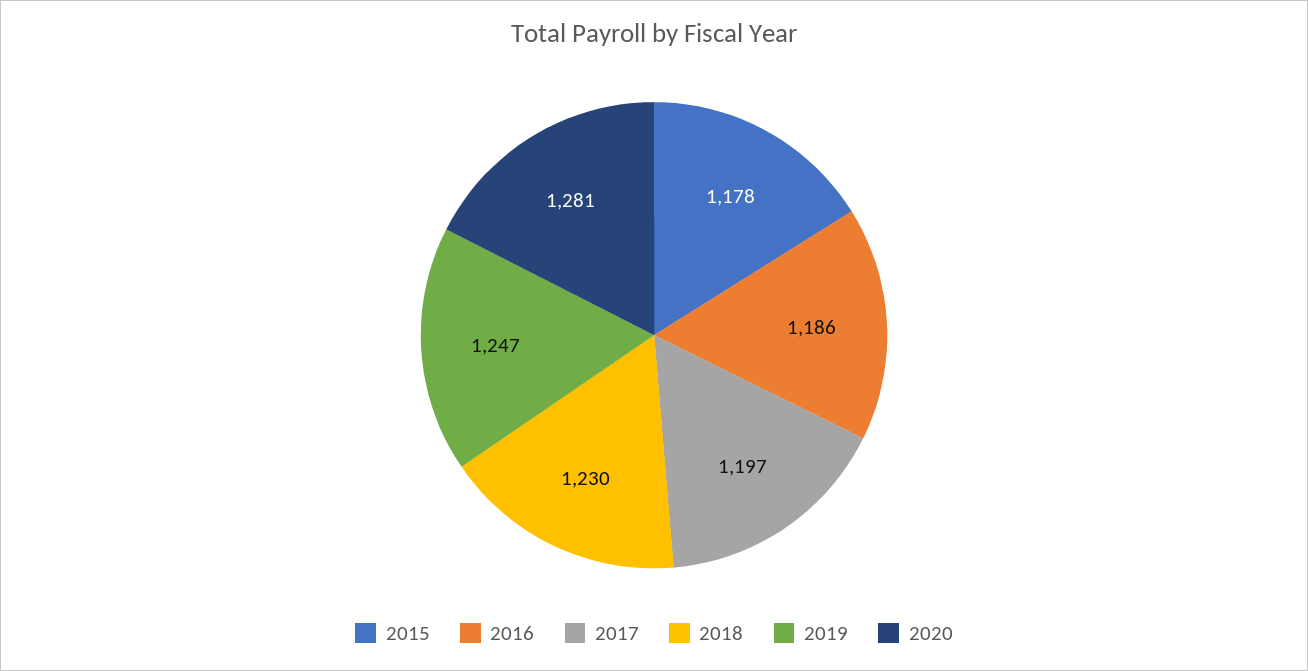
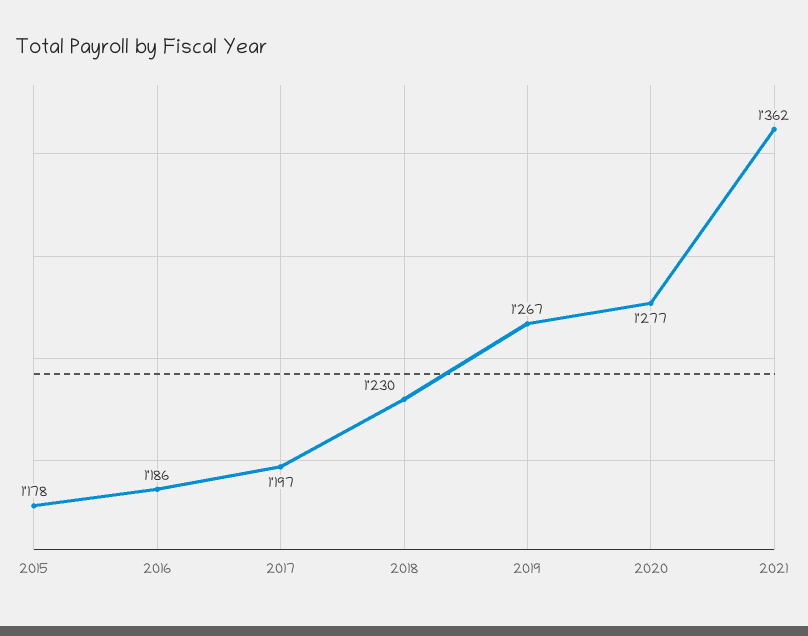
2019: 1247 -> 1267
2020: 1281 -> 1277
2021: none -> 1362

